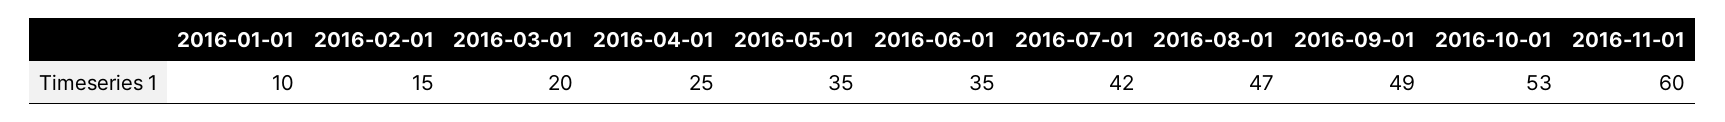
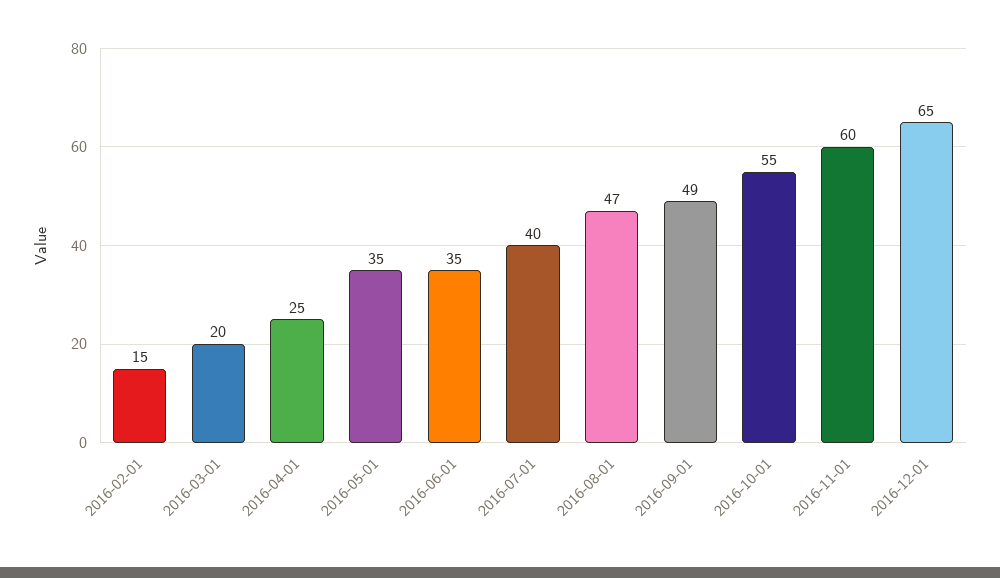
2016-01-01: 10 -> none
2016-07-01: 42 -> 40
2016-10-01: 53 -> 55
2016-12-01: none -> 65

